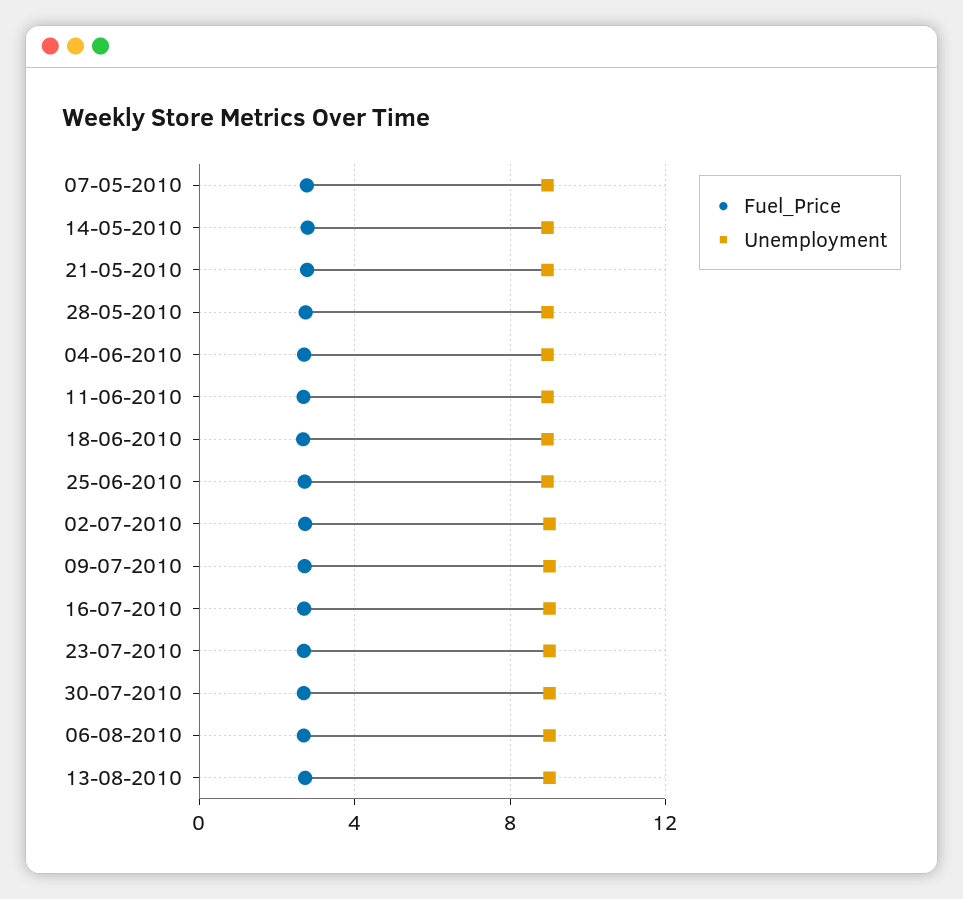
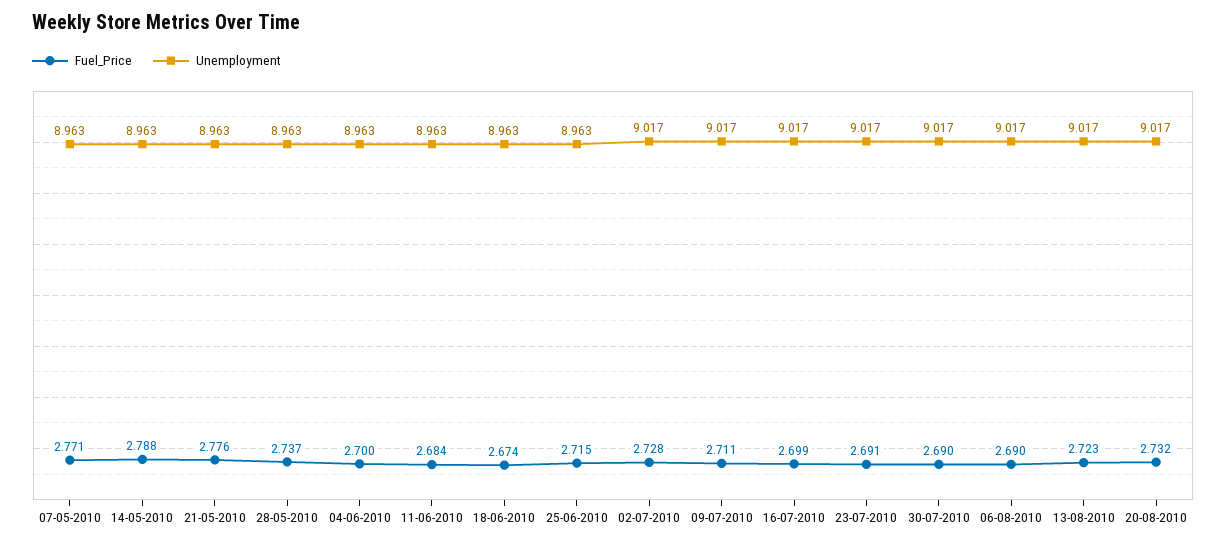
Fuel_Price, 20-08-2010: none -> 2.732
Unemployment, 20-08-2010: none -> 9.017

